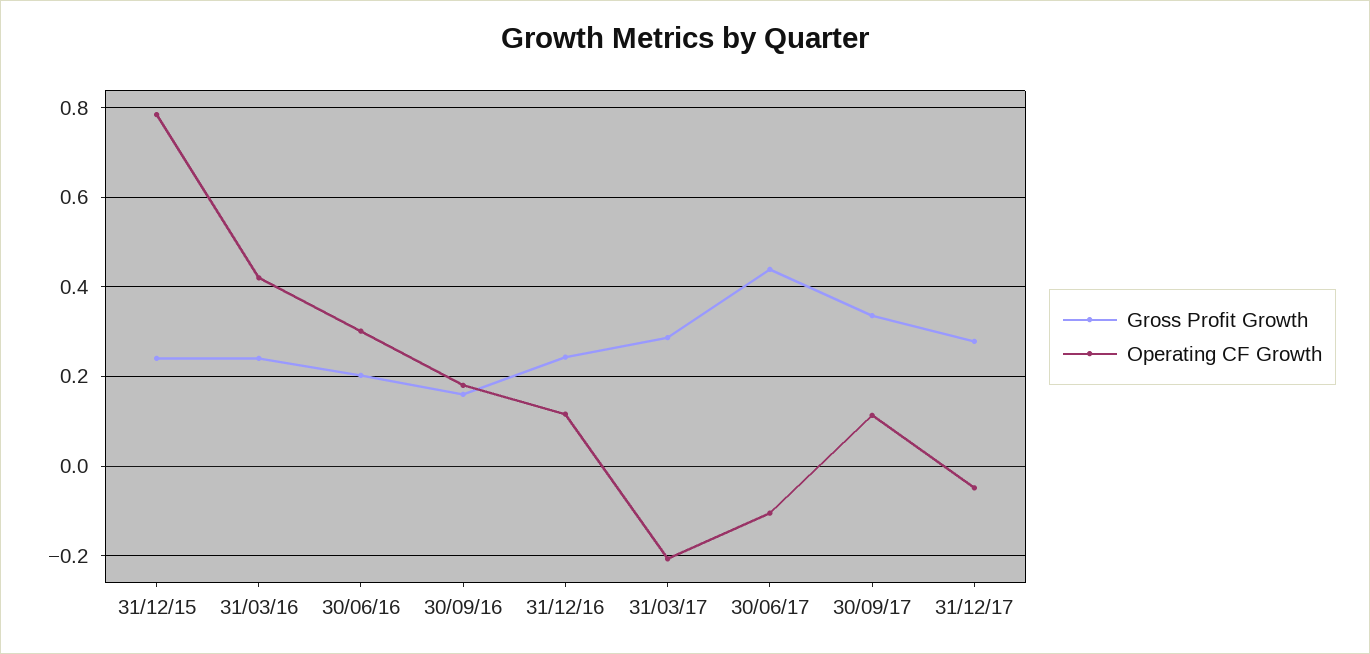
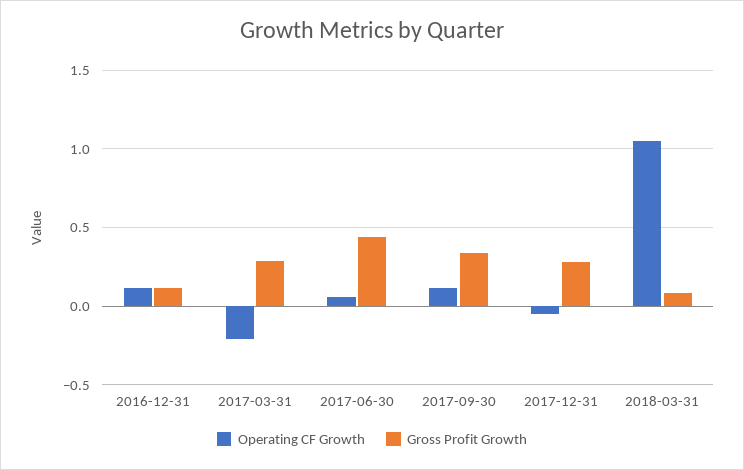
Gross Profit Growth, 31/12/15: 0.24 -> none
Operating CF Growth, 31/12/15: 0.78 -> none
Gross Profit Growth, 31/03/16: 0.24 -> none
Operating CF Growth, 31/03/16: 0.42 -> none
Gross Profit Growth, 30/06/16: 0.2 -> none
Operating CF Growth, 30/06/16: 0.3 -> none
Gross Profit Growth, 30/09/16: 0.16 -> none
Operating CF Growth, 30/09/16: 0.18 -> none
Gross Profit Growth, 31/12/16: 0.24 -> 0.1
Operating CF Growth, 30/06/17: -0.1 -> 0.05
Operating CF Growth, 2018-03-31: none -> 1.05
Gross Profit Growth, 2018-03-31: none -> 0.1

